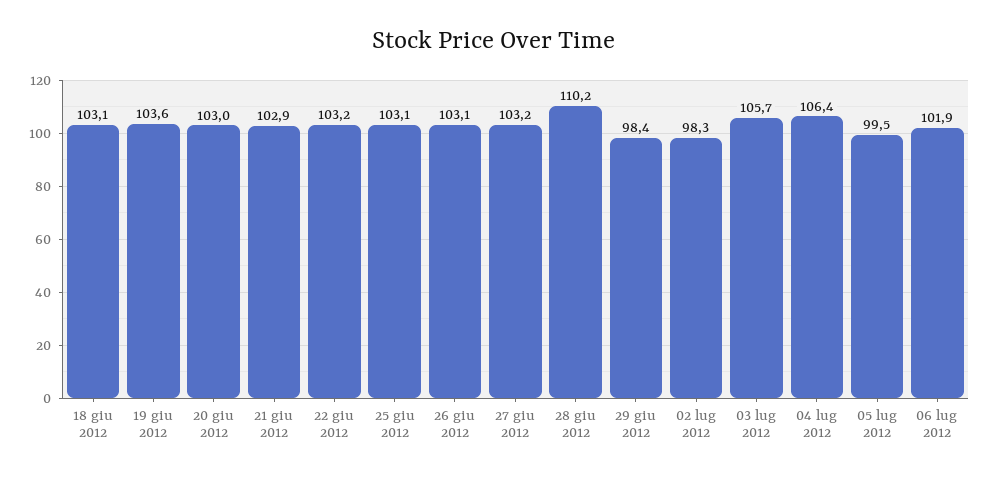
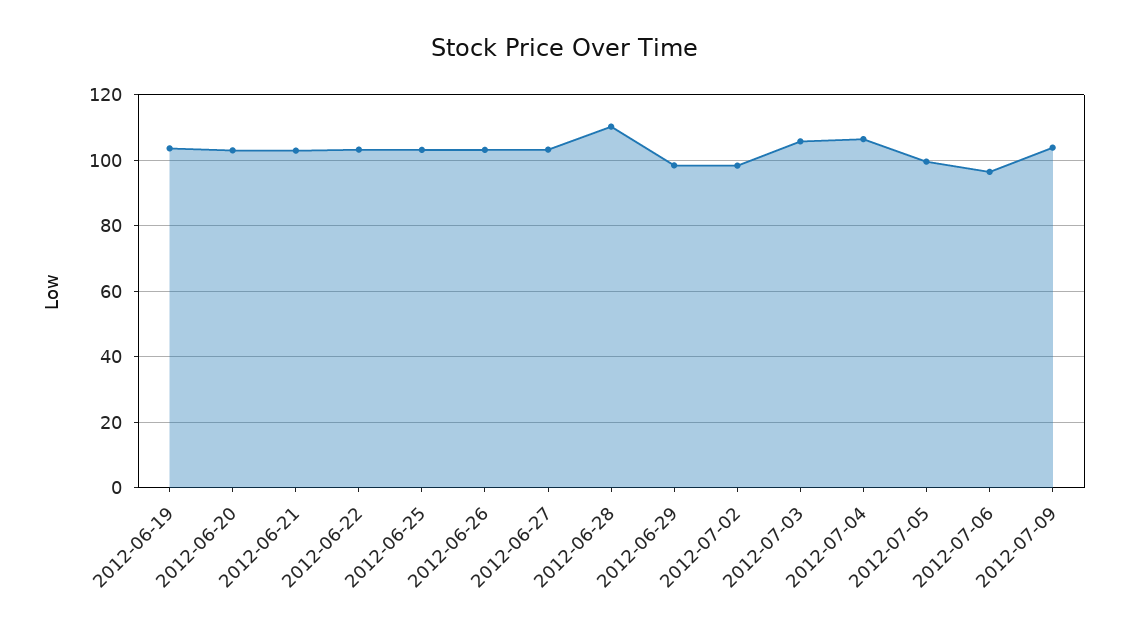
18 giu 2012: 103.1 -> none
06 lug 2012: 101.9 -> 96
2012-07-09: none -> 104

